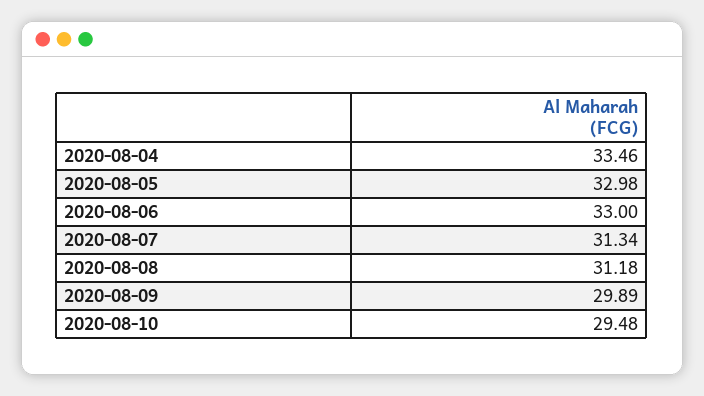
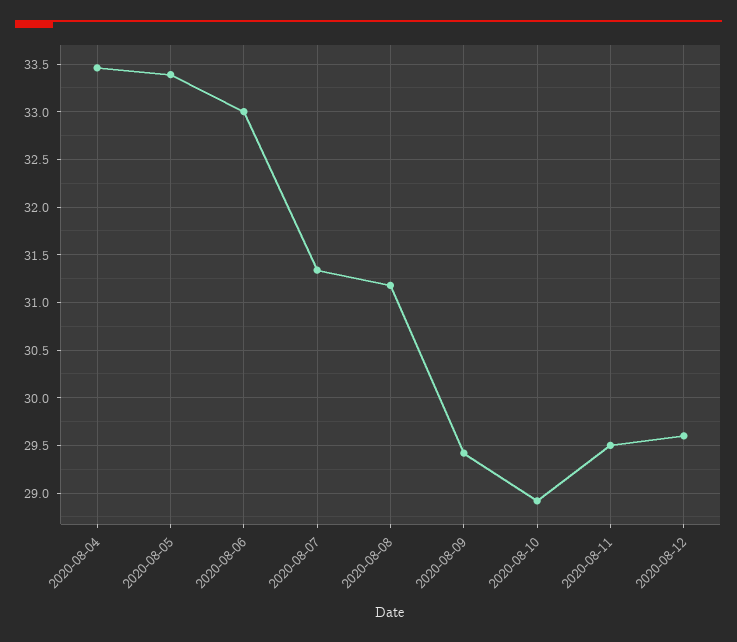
2020-08-05: 32.98 -> 33.4
2020-08-09: 29.89 -> 29.4
2020-08-10: 29.48 -> 28.9
2020-08-11: none -> 29.5
2020-08-12: none -> 29.6

